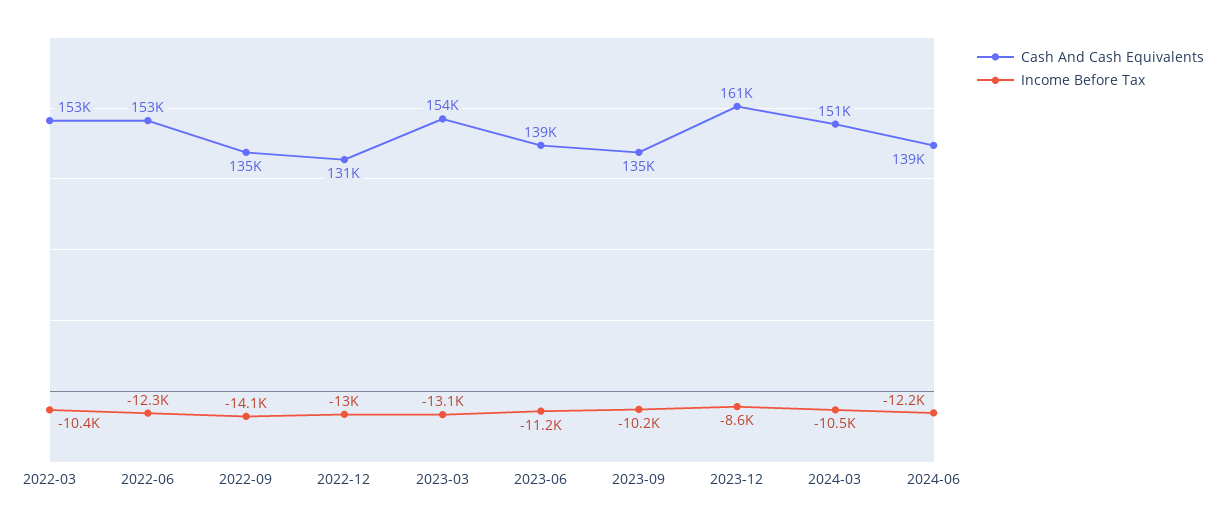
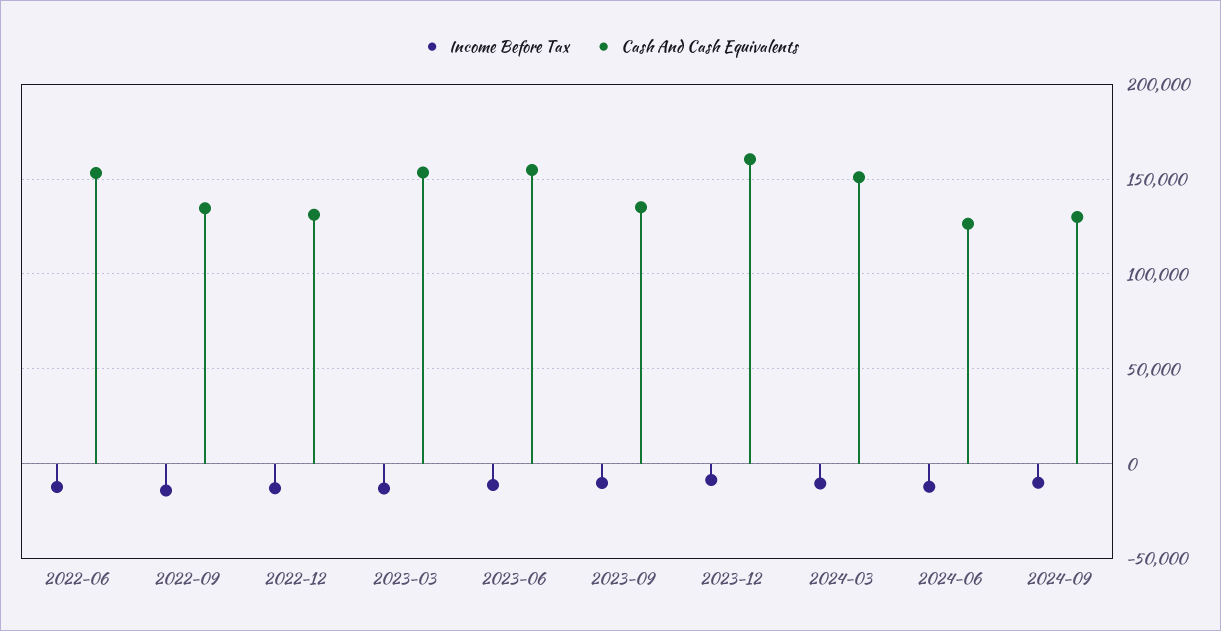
Cash And Cash Equivalents, 2022-03: 153000 -> none
Income Before Tax, 2022-03: -10400 -> none
Cash And Cash Equivalents, 2023-06: 139000 -> 155000
Cash And Cash Equivalents, 2024-06: 139000 -> 125000
Income Before Tax, 2024-09: none -> -10000
Cash And Cash Equivalents, 2024-09: none -> 130000

